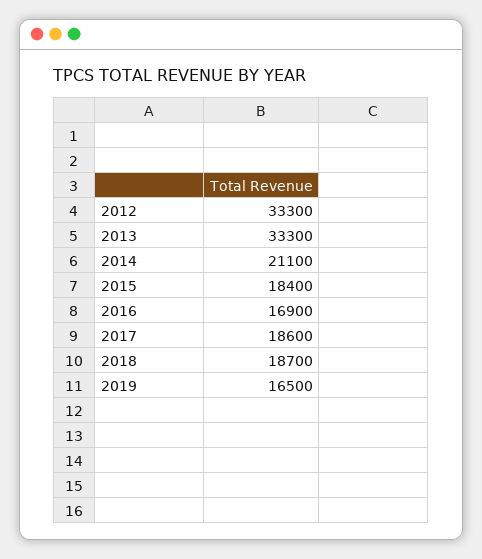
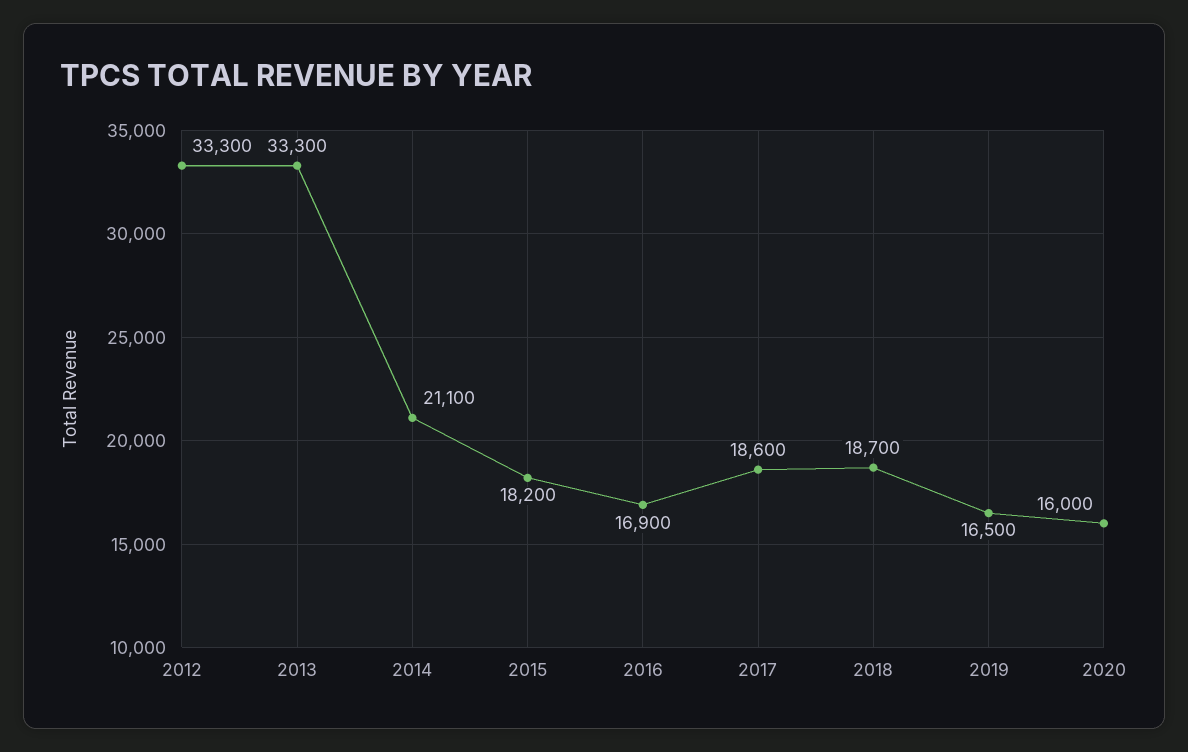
2015: 18400 -> 18200
2020: none -> 16000

